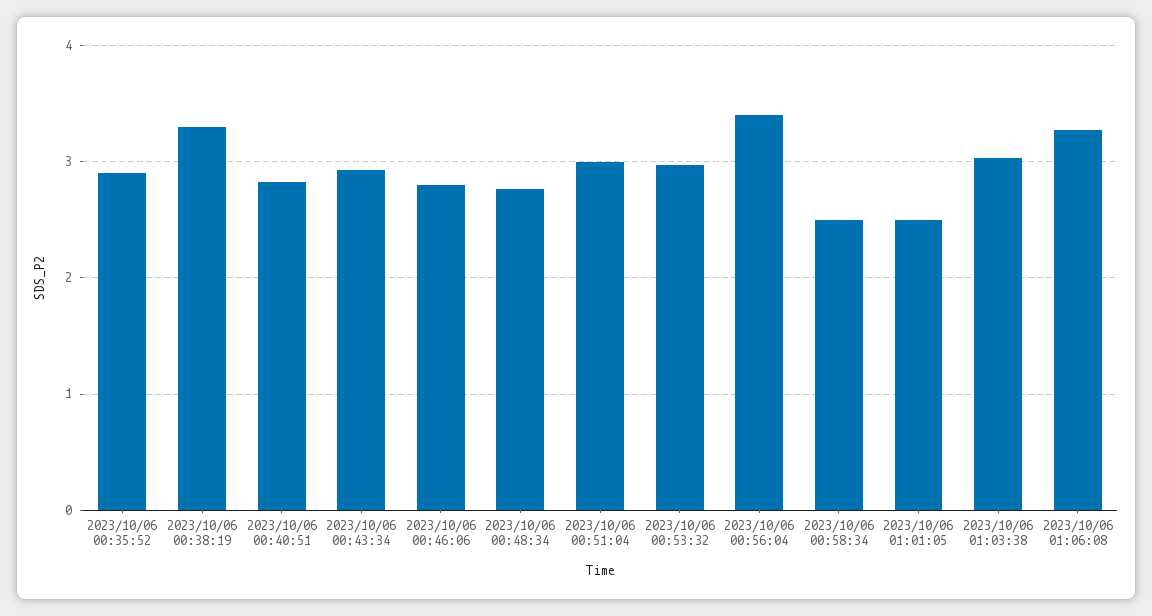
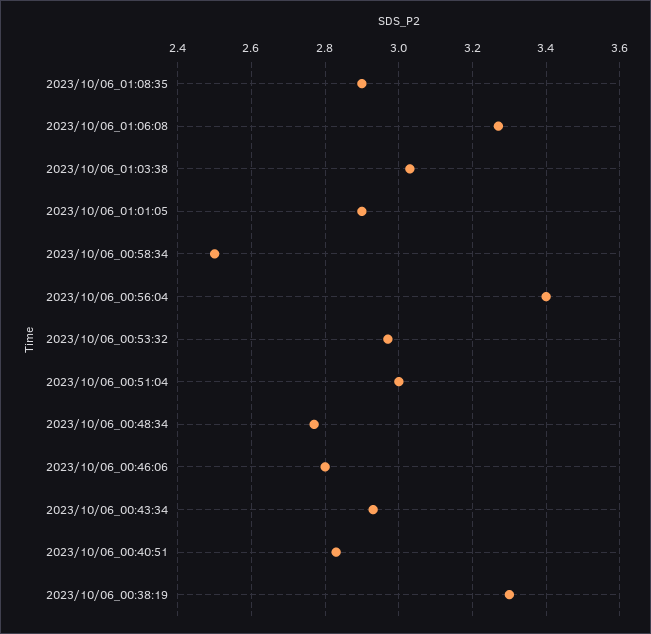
2023/10/06 00:35:52: 2.9 -> none
2023/10/06 01:01:05: 2.5 -> 2.9
2023/10/06_01:08:35: none -> 2.9

